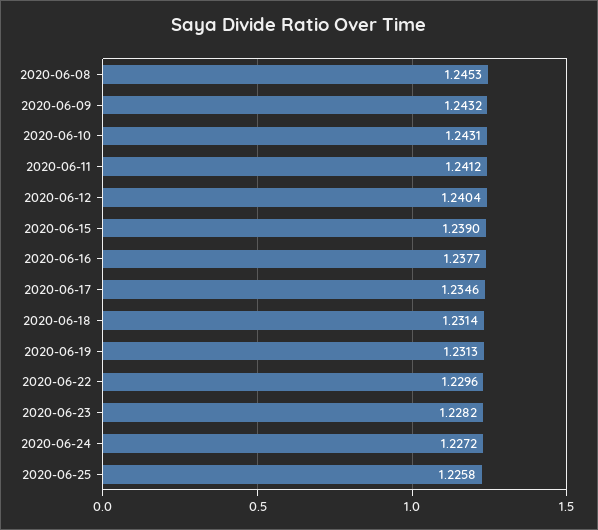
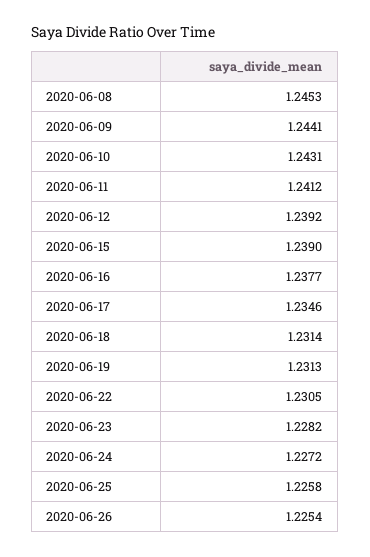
2020-06-09: 1.2432 -> 1.2441
2020-06-12: 1.2404 -> 1.2392
2020-06-22: 1.2296 -> 1.2305
2020-06-26: none -> 1.2254

